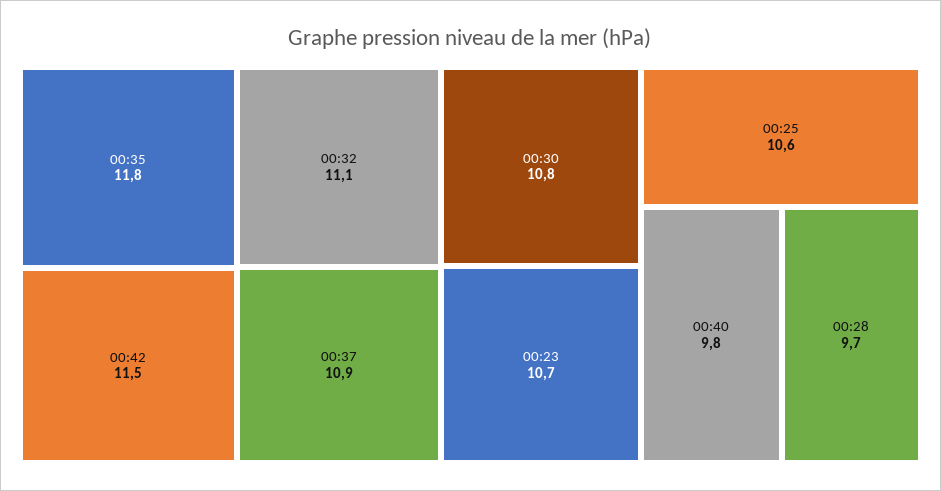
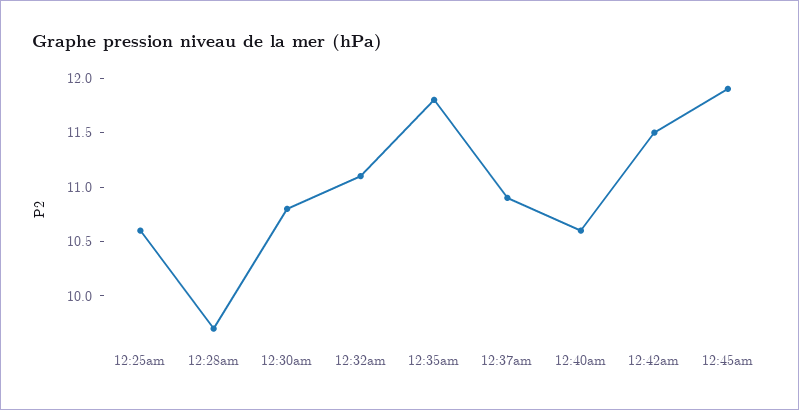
00:23: 10.7 -> none
00:40: 9.8 -> 10.6
12:45am: none -> 11.9

